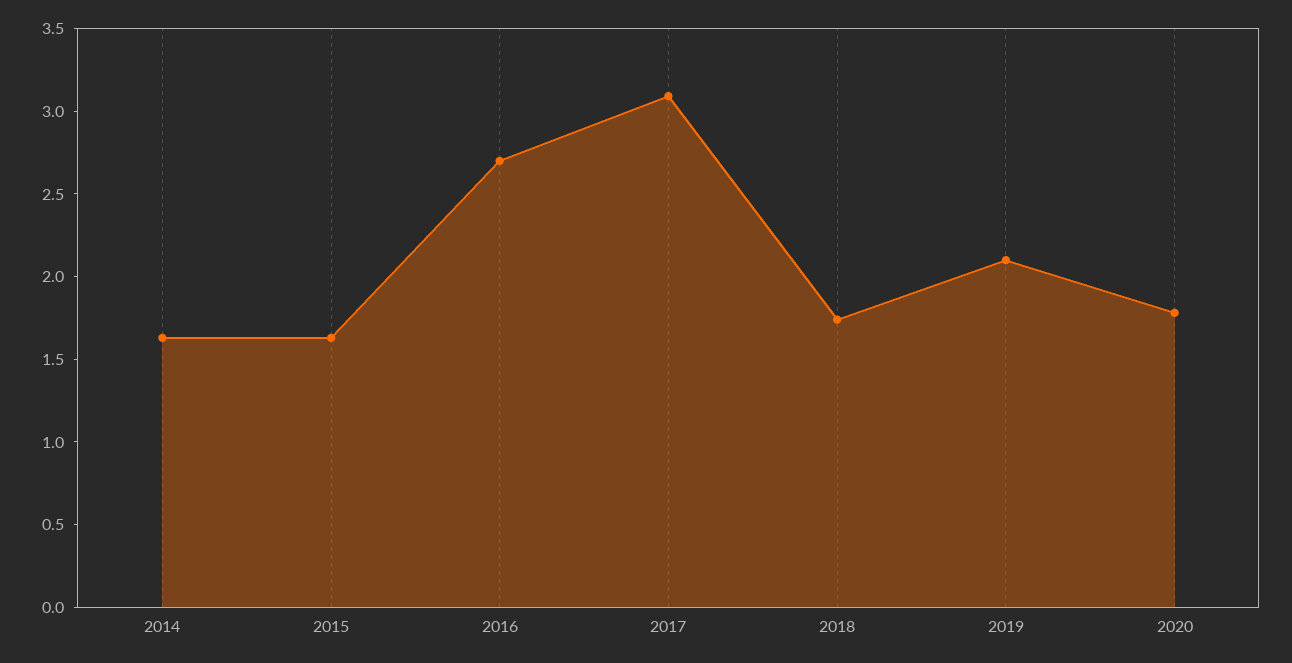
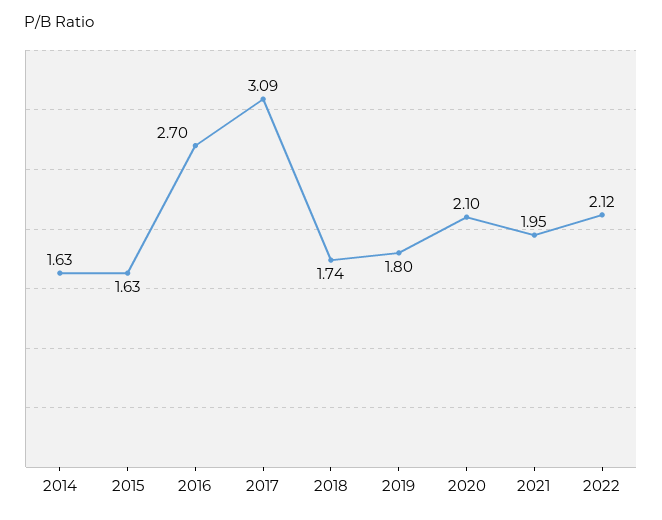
2019: 2.1 -> 1.8
2020: 1.8 -> 2.1
2021: none -> 1.95
2022: none -> 2.12

